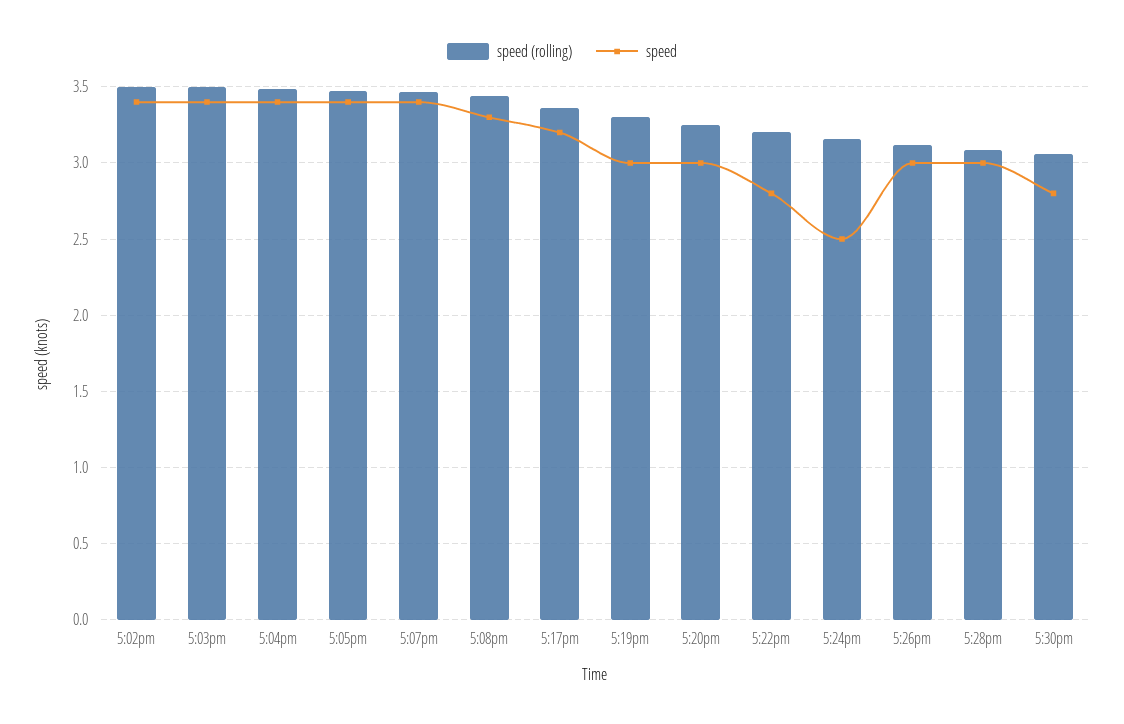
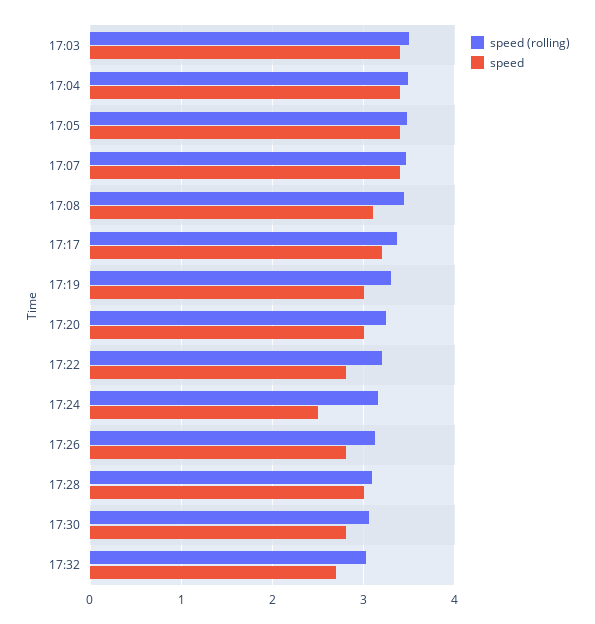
speed (rolling), 5:02pm: 3.5 -> none
speed, 5:02pm: 3.4 -> none
speed, 5:08pm: 3.3 -> 3.1
speed, 5:26pm: 3 -> 2.8
speed (rolling), 17:32: none -> 3
speed, 17:32: none -> 2.7

